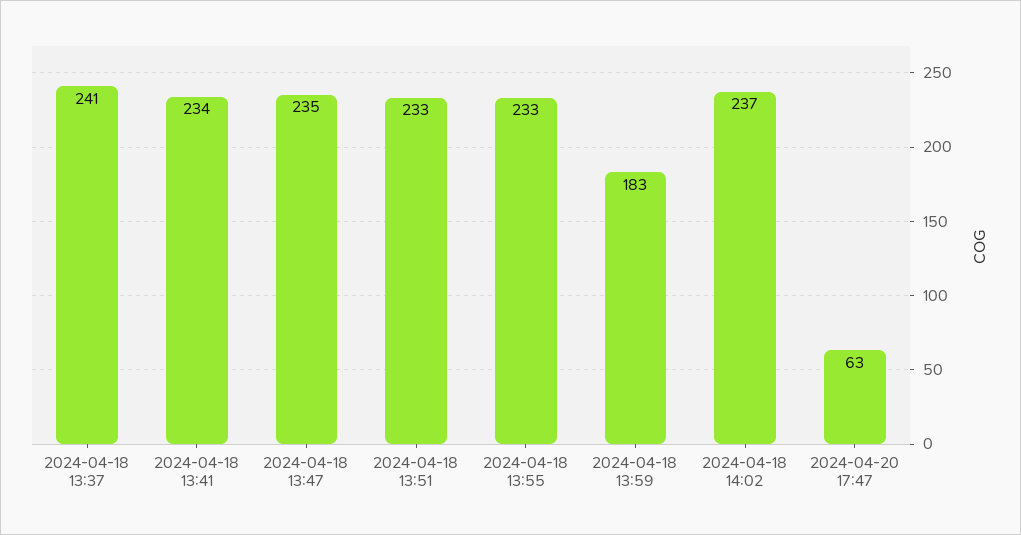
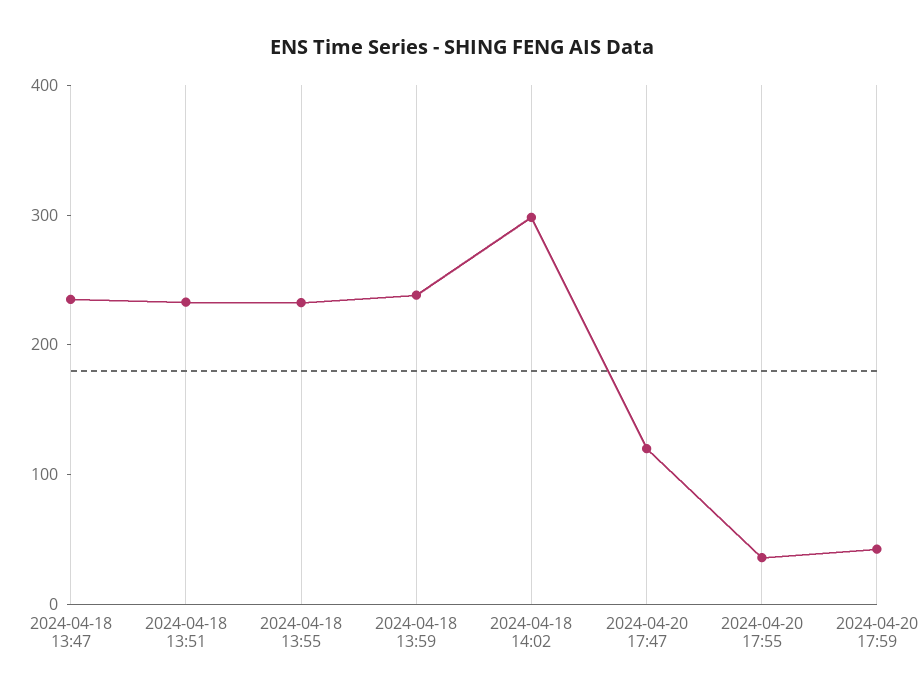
2024-04-18 13:37: 241 -> none
2024-04-18 13:41: 234 -> none
2024-04-18 13:59: 183 -> 240
2024-04-18 14:02: 237 -> 300
2024-04-20 17:47: 63 -> 120
2024-04-20 17:55: none -> 40
2024-04-20 17:59: none -> 40

